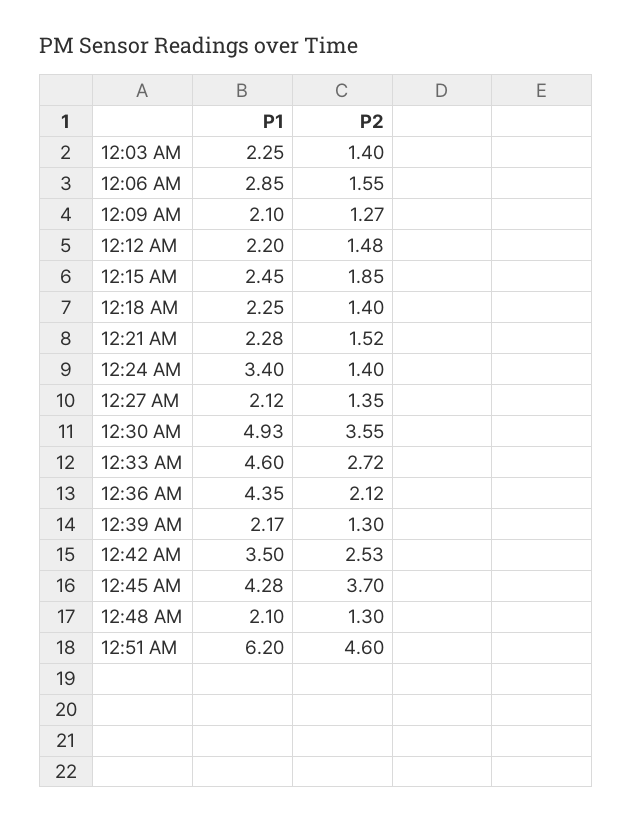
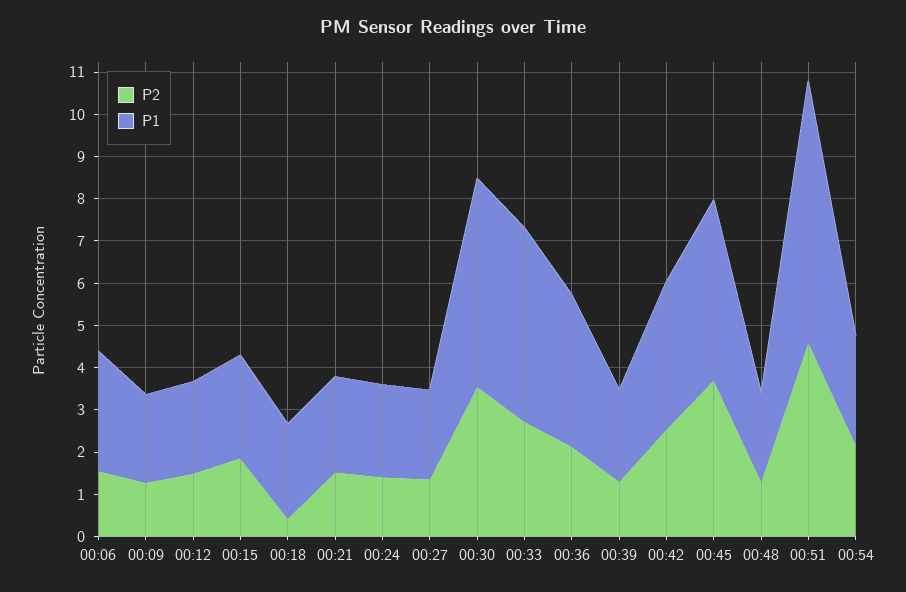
P1, 12:03 AM: 2.25 -> none
P2, 12:03 AM: 1.4 -> none
P2, 12:18 AM: 1.4 -> 0.4
P1, 12:24 AM: 3.4 -> 2.2
P1, 12:36 AM: 4.35 -> 3.6
P2, 00:54: none -> 2.2
P1, 00:54: none -> 2.6

